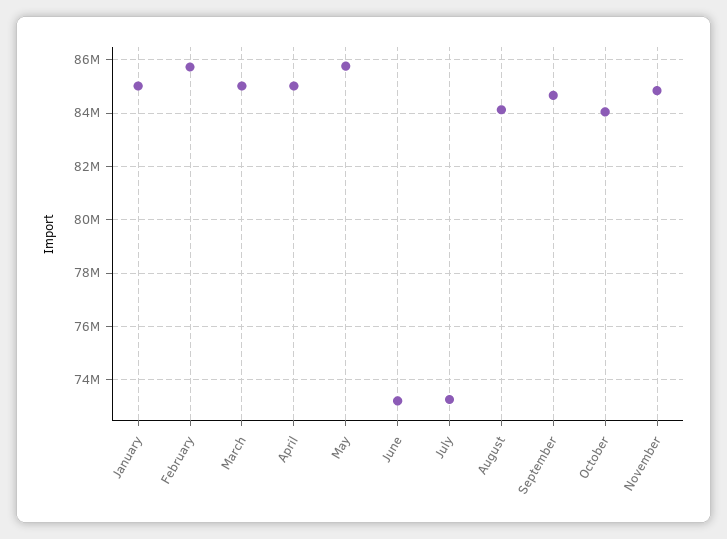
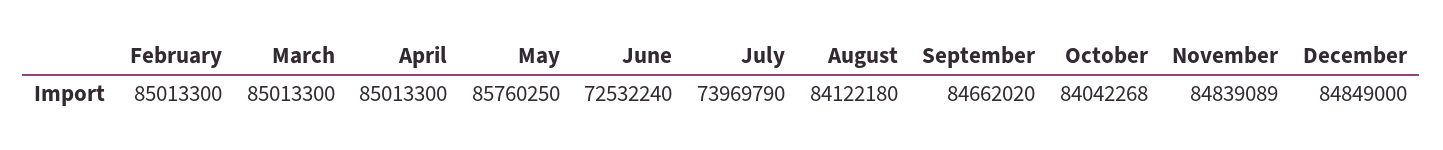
January: 85000000 -> none
February: 85750000 -> 85013300
June: 73250000 -> 72532240
July: 73250000 -> 73969790
December: none -> 84849000

